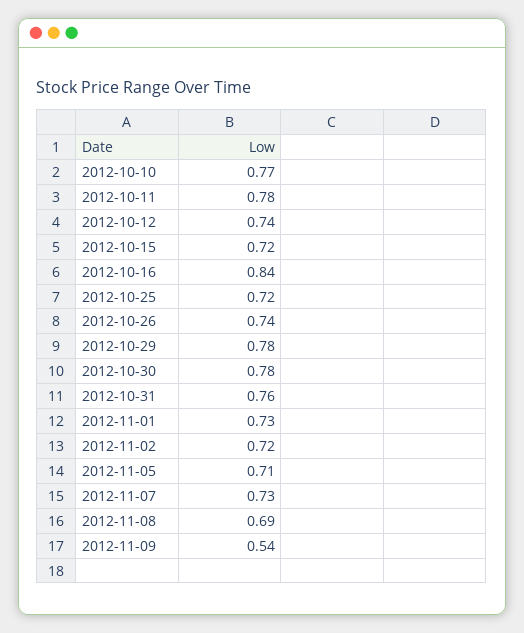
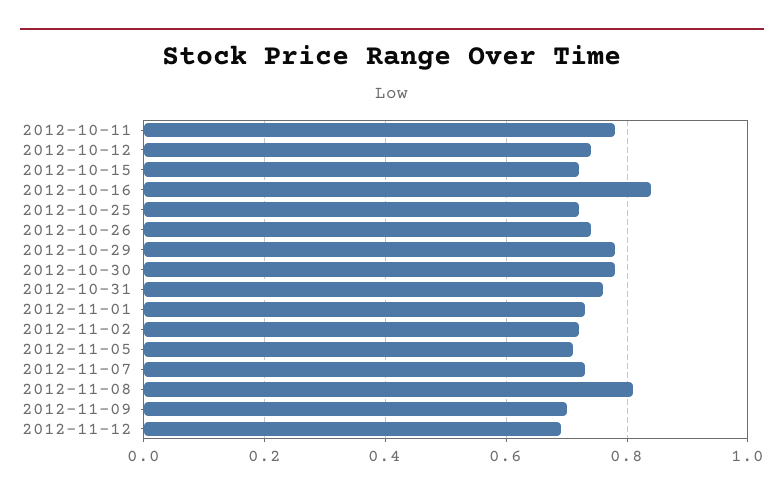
2012-10-10: 0.77 -> none
2012-11-08: 0.69 -> 0.8
2012-11-09: 0.54 -> 0.7
2012-11-12: none -> 0.7

